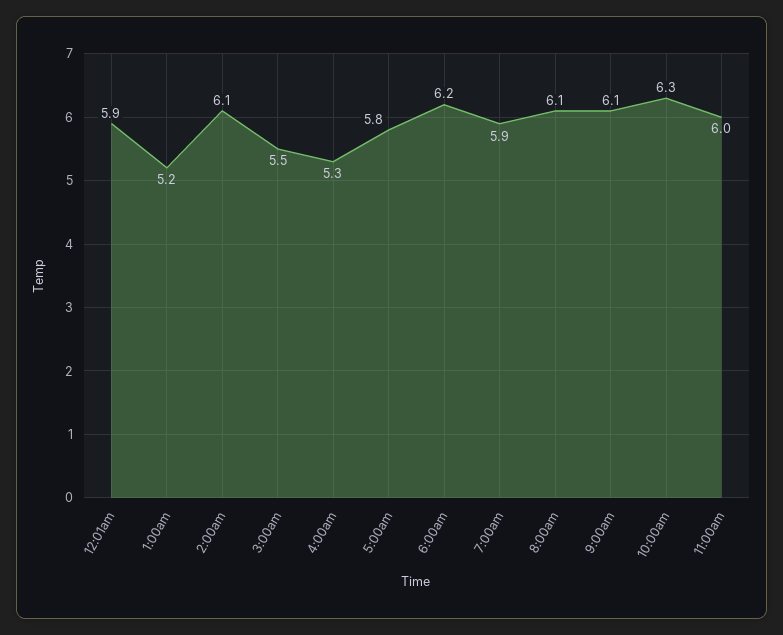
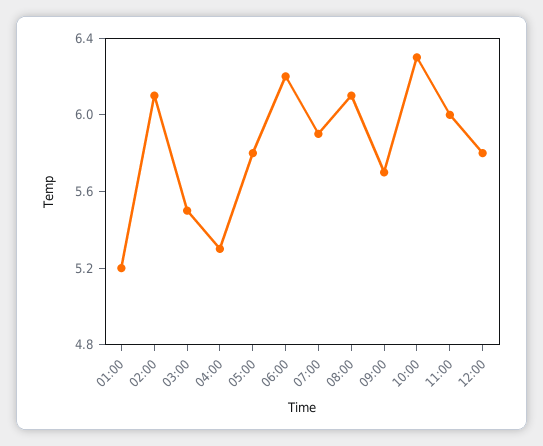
12:01am: 5.9 -> none
9:00am: 6.1 -> 5.7
12:00: none -> 5.8

